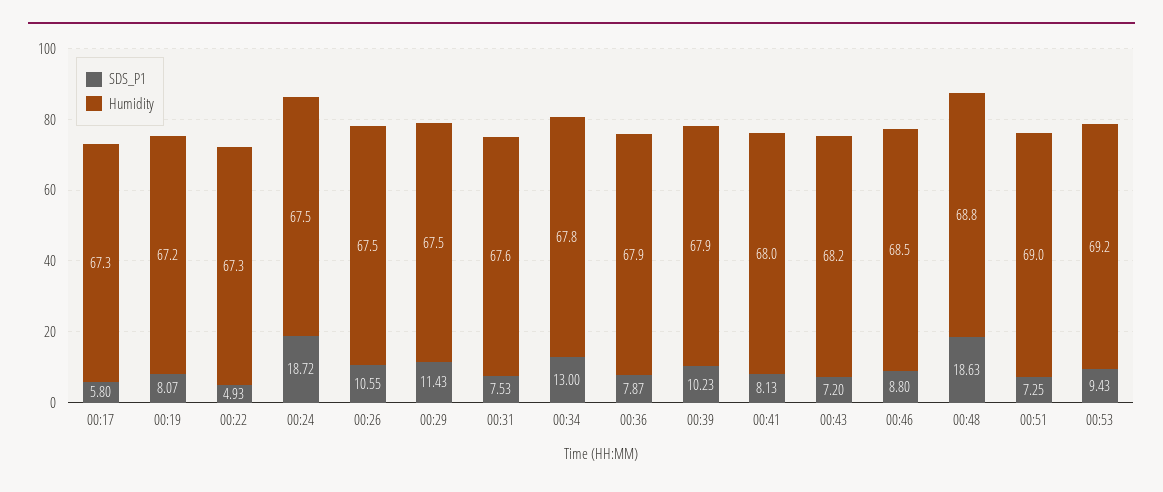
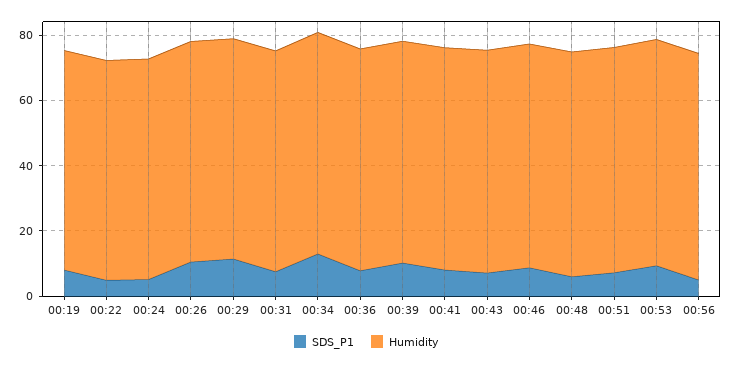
SDS_P1, 00:17: 5.8 -> none
Humidity, 00:17: 67.3 -> none
SDS_P1, 00:24: 18.72 -> 5
SDS_P1, 00:48: 18.63 -> 5
SDS_P1, 00:56: none -> 5
Humidity, 00:56: none -> 70

